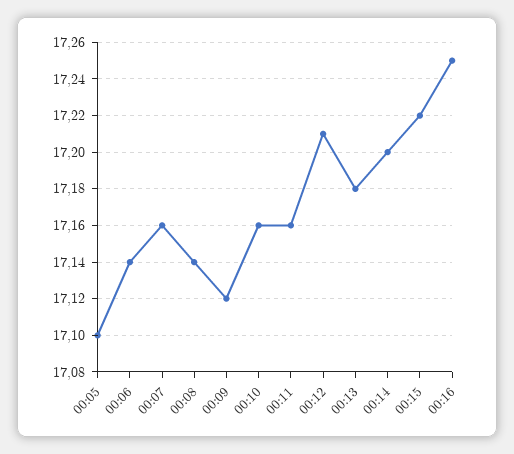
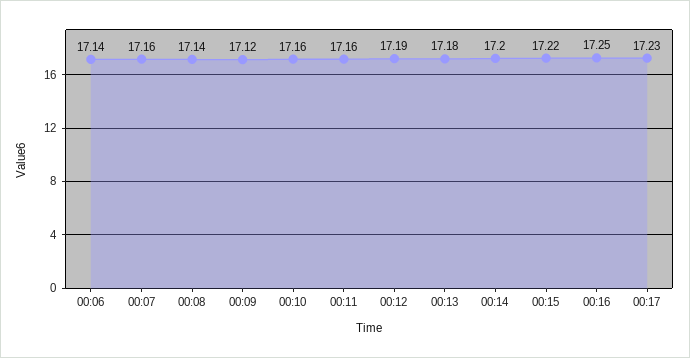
00:05: 17.1 -> none
00:12: 17.21 -> 17.19
00:17: none -> 17.23

